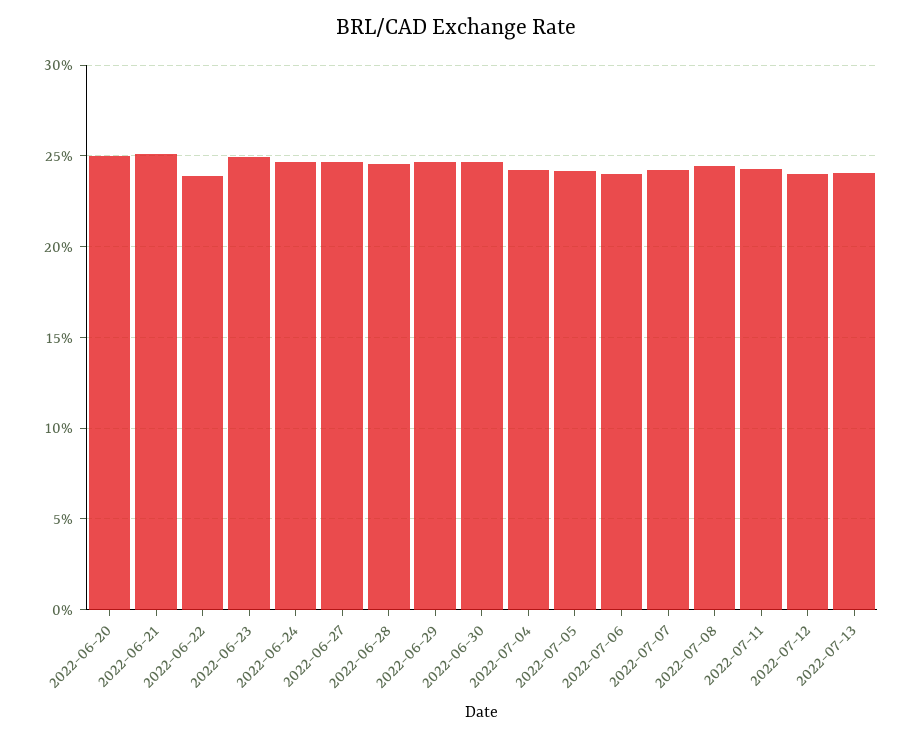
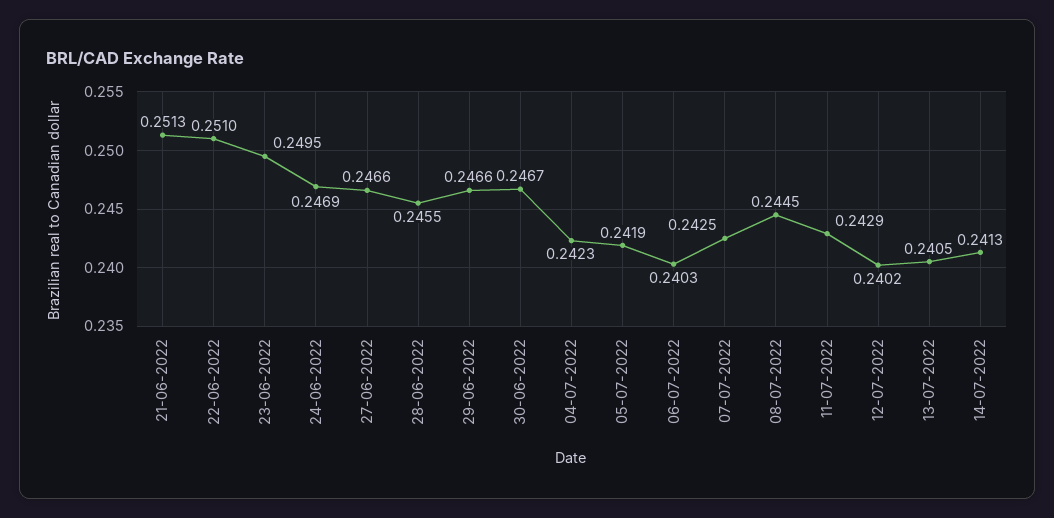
2022-06-20: 0.25 -> none
2022-06-22: 0.24 -> 0.251
14-07-2022: none -> 0.2413

